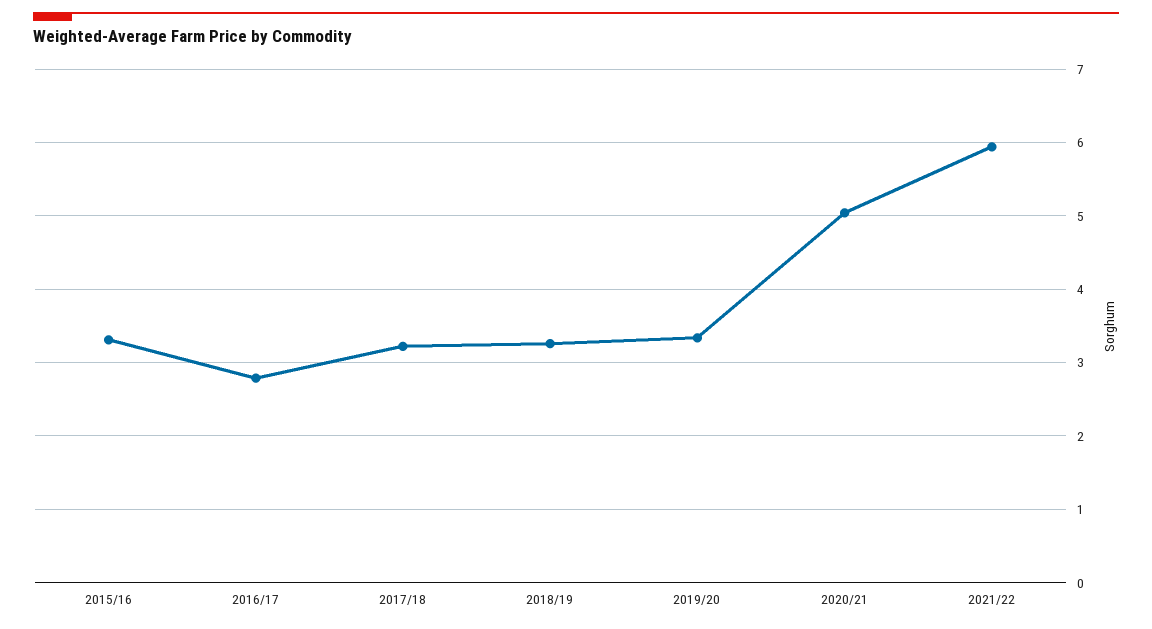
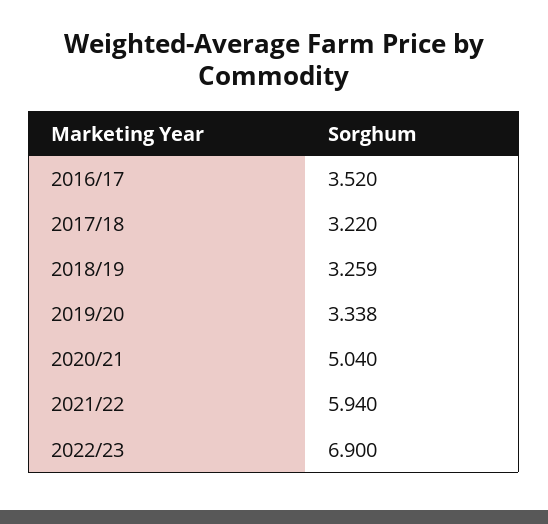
2015/16: 3.3 -> none
2016/17: 2.8 -> 3.52
2022/23: none -> 6.9

